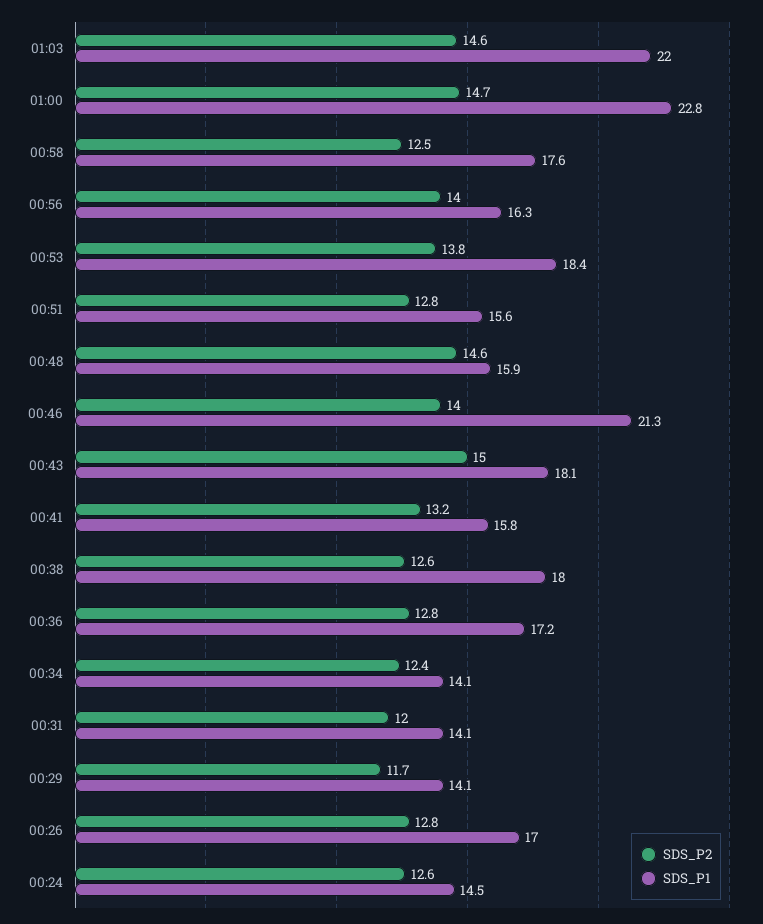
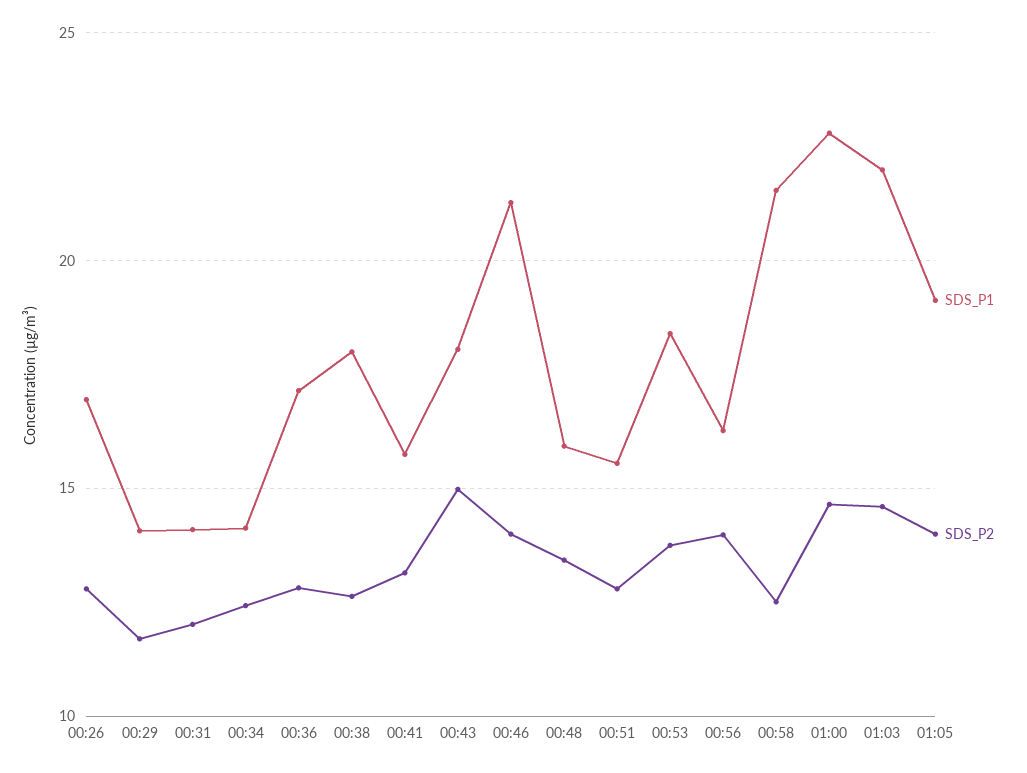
SDS_P1, 00:58: 17.6 -> 21.5
SDS_P2, 00:48: 14.6 -> 13.5
SDS_P2, 00:24: 12.6 -> none
SDS_P1, 00:24: 14.5 -> none
SDS_P1, 01:05: none -> 19
SDS_P2, 01:05: none -> 14

